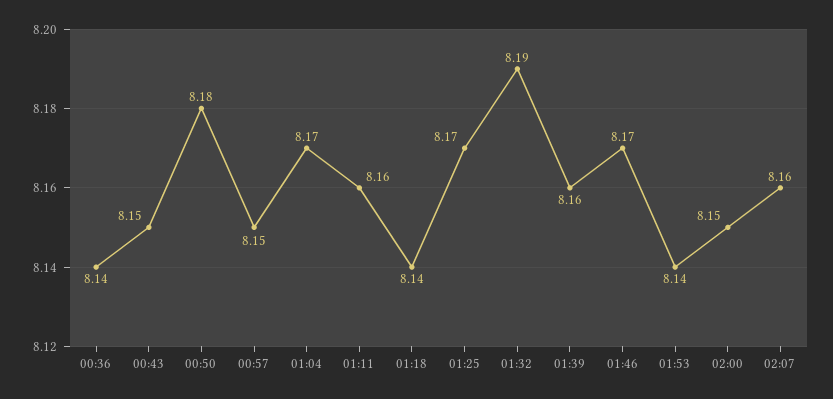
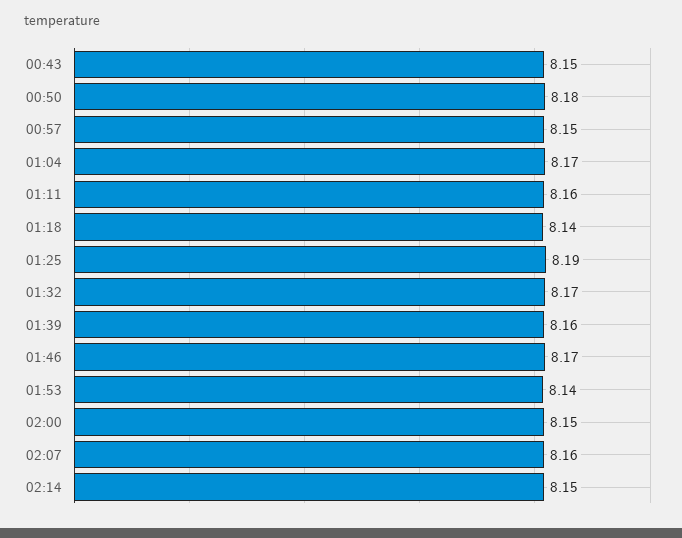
00:36: 8.14 -> none
01:25: 8.17 -> 8.19
01:32: 8.19 -> 8.17
02:14: none -> 8.15

